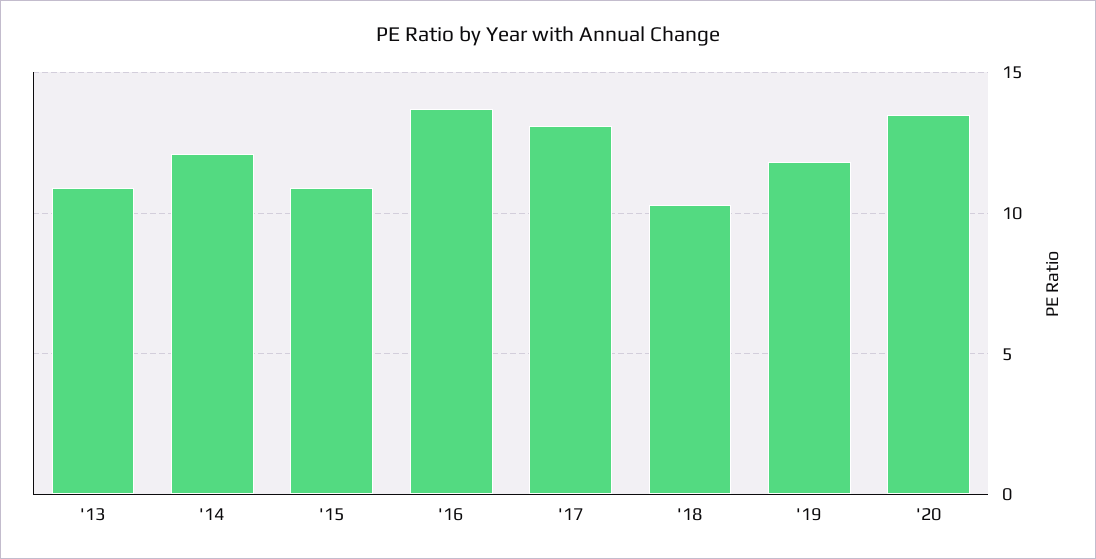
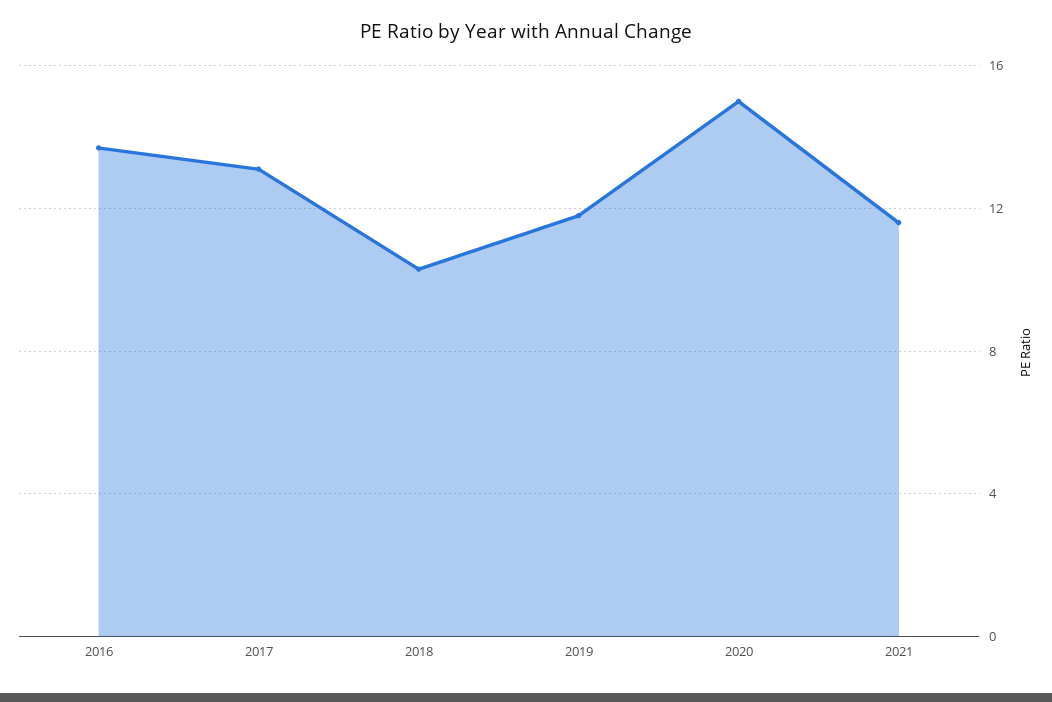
'13: 11 -> none
'14: 12 -> none
'15: 11 -> none
'20: 13.5 -> 15
2021: none -> 11.5

